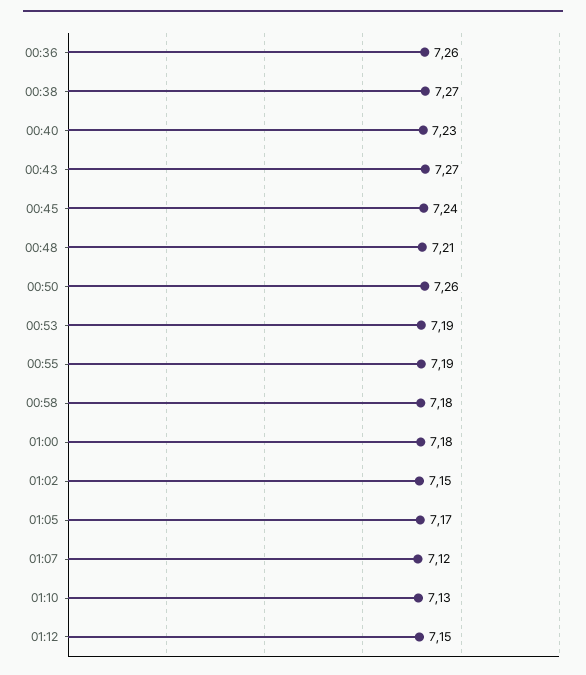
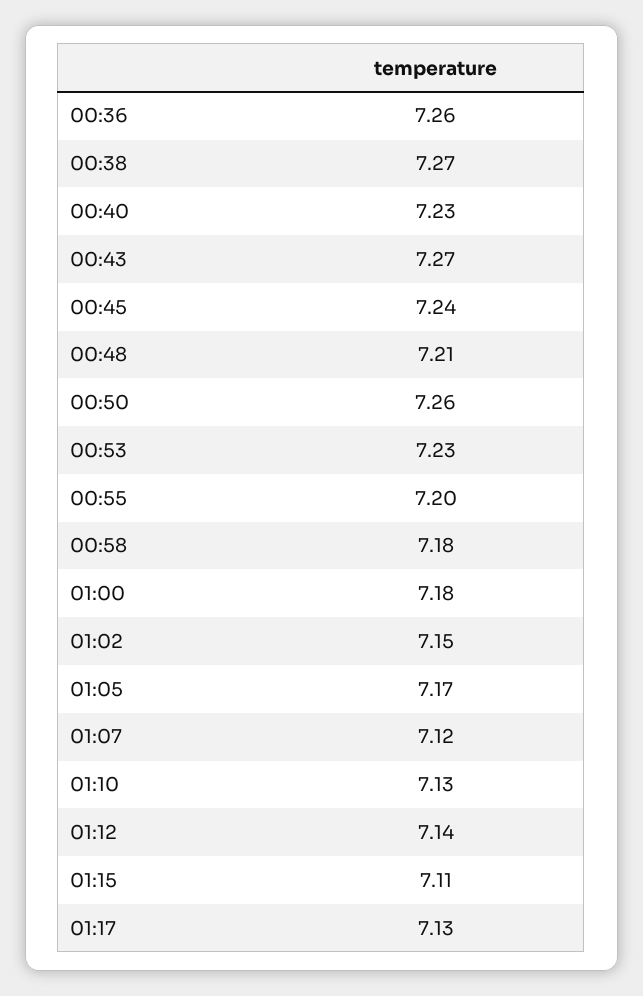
00:53: 7.19 -> 7.23
00:55: 7.19 -> 7.2
01:12: 7.15 -> 7.14
01:15: none -> 7.11
01:17: none -> 7.13

